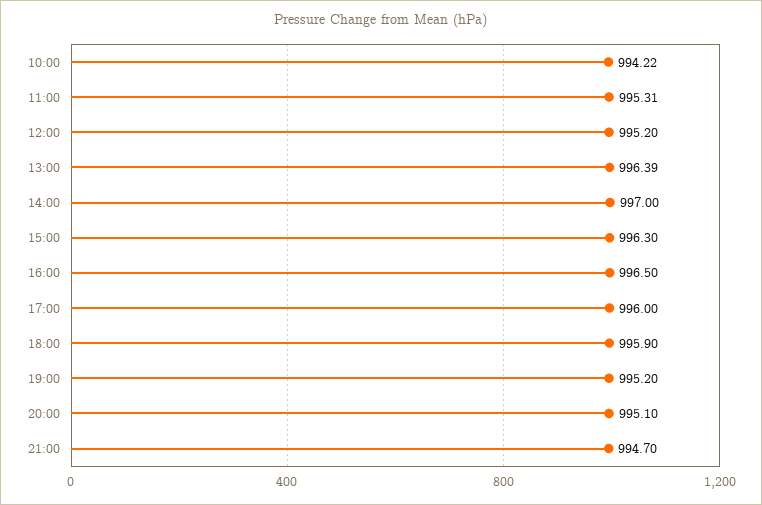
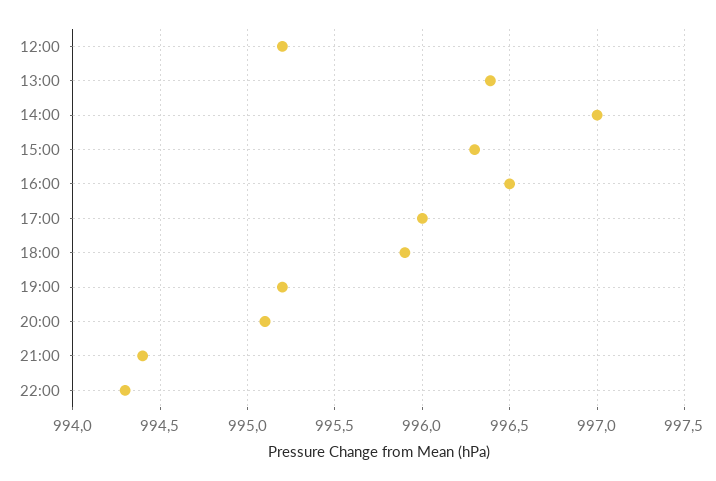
10:00: 994.22 -> none
11:00: 995.31 -> none
21:00: 994.7 -> 994.4
22:00: none -> 994.3

